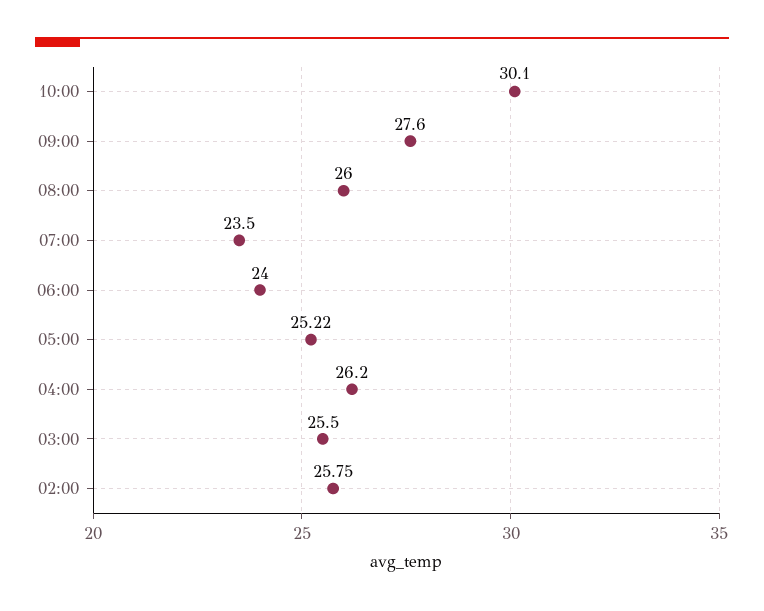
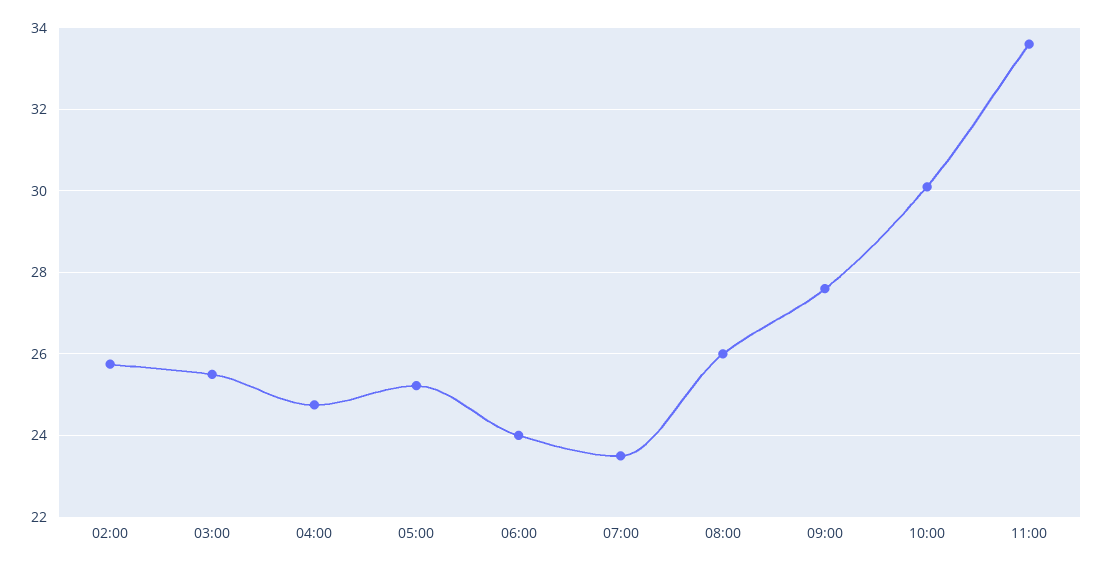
04:00: 26.2 -> 24.8
11:00: none -> 33.6

